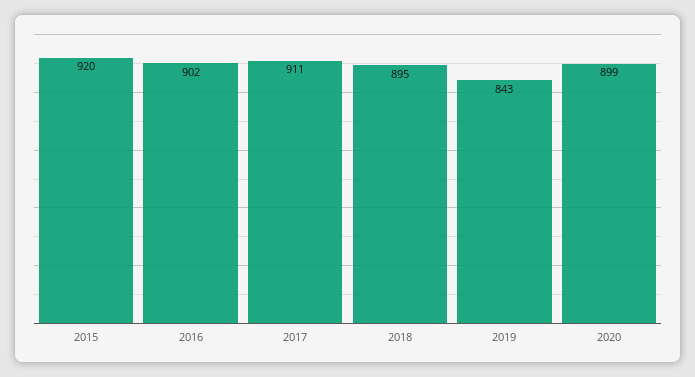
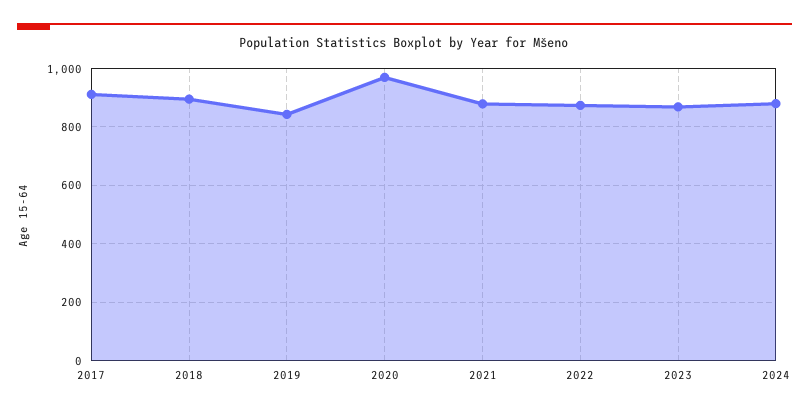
2015: 920 -> none
2016: 902 -> none
2020: 899 -> 975
2021: none -> 875
2022: none -> 875
2023: none -> 875
2024: none -> 875

